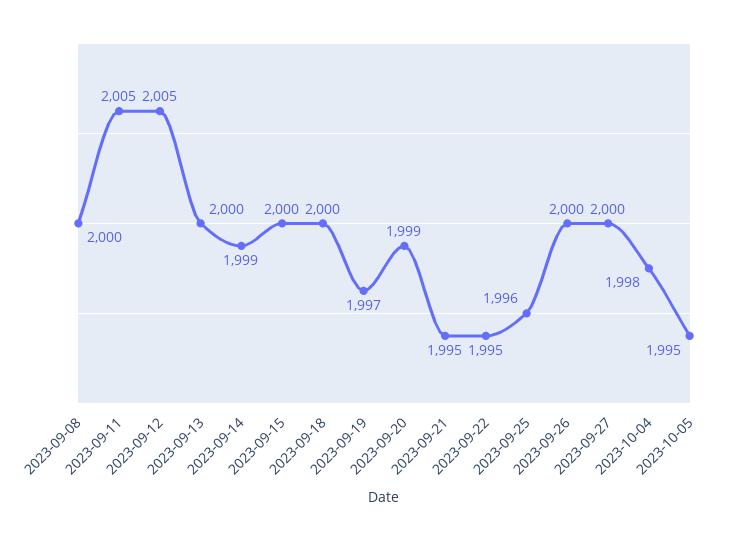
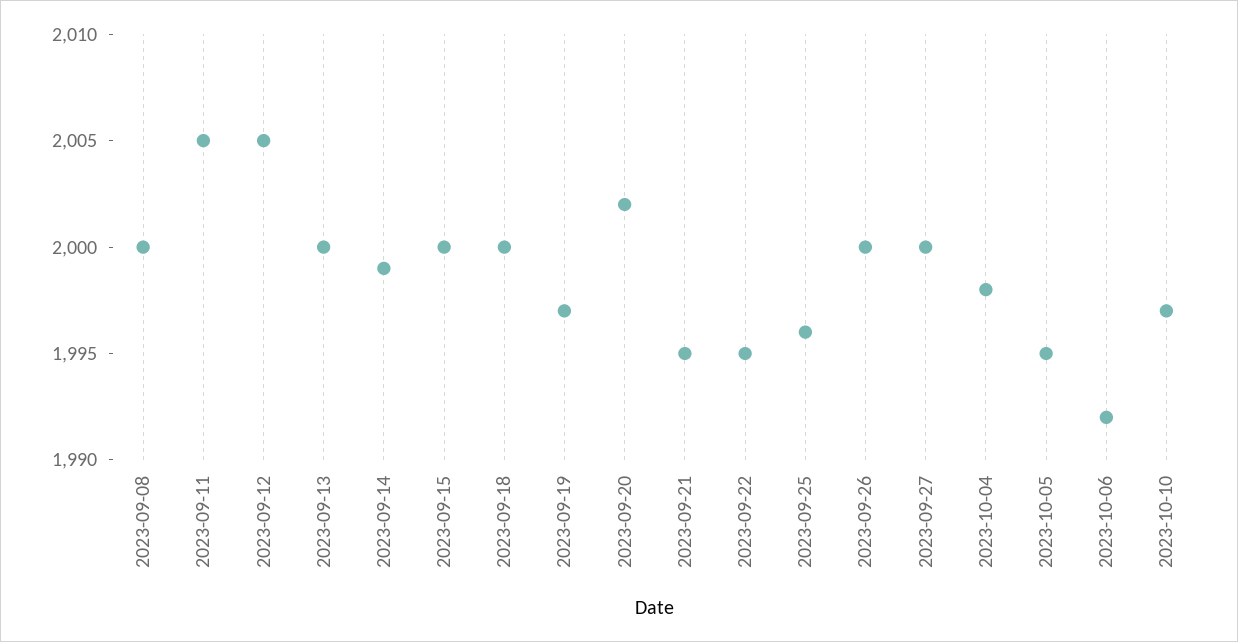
2023-09-20: 1999 -> 2002
2023-10-06: none -> 1992
2023-10-10: none -> 1997

